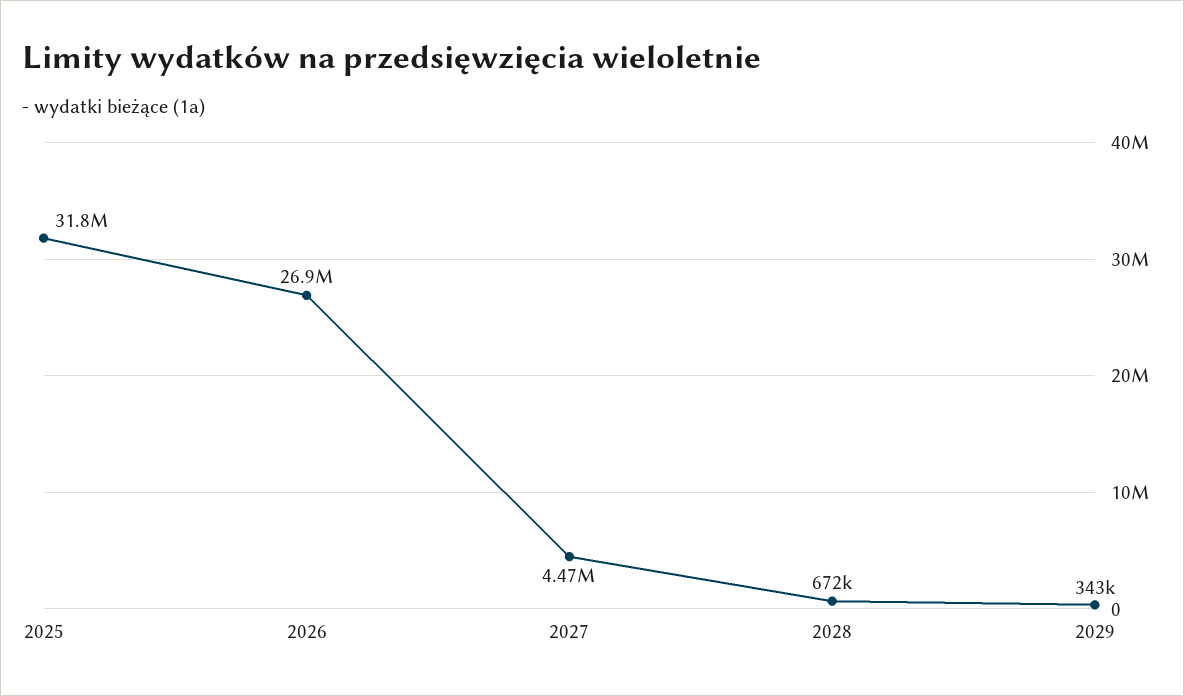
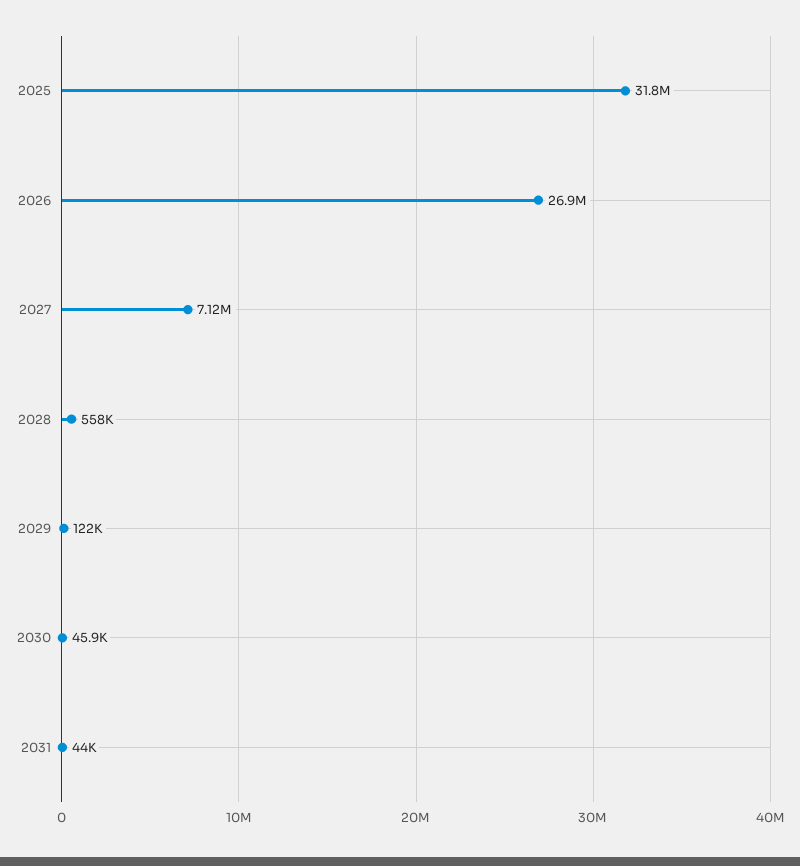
2027: 4470000 -> 7120000
2028: 672000 -> 558000
2029: 343000 -> 122000
2030: none -> 45900
2031: none -> 44000

